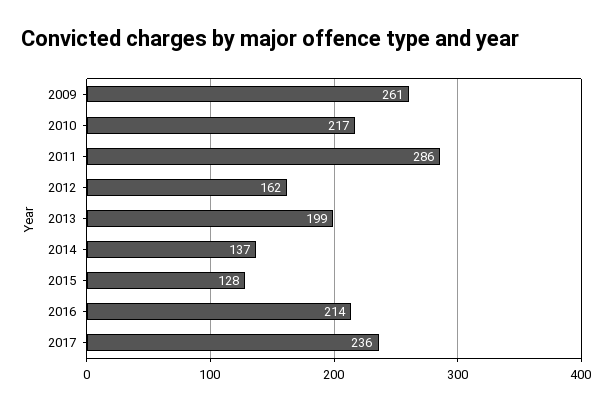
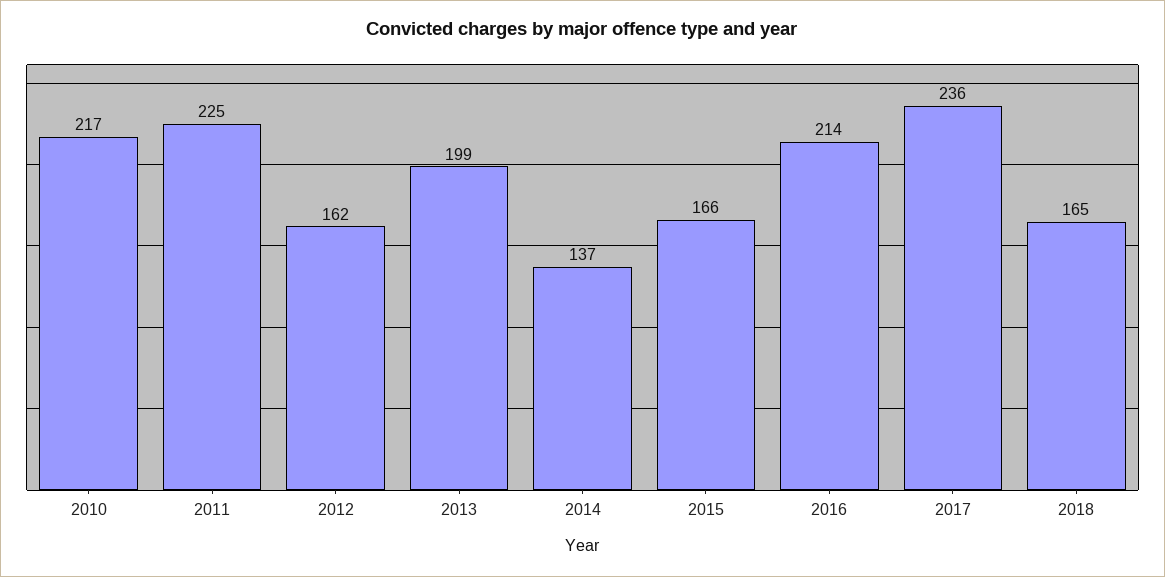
2009: 261 -> none
2011: 286 -> 225
2015: 128 -> 166
2018: none -> 165

